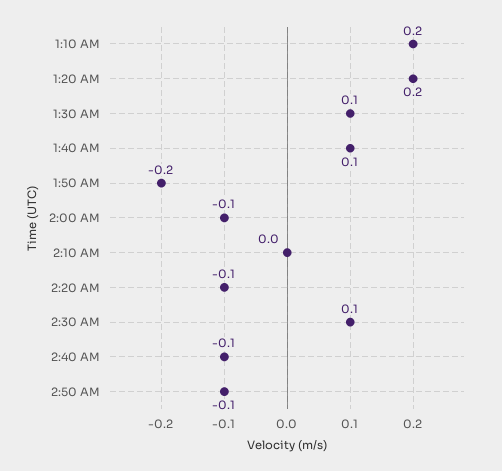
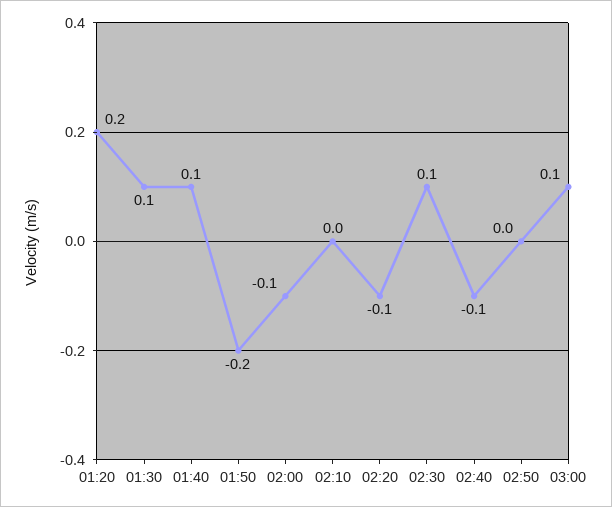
1:10 AM: 0.2 -> none
2:50 AM: -0.1 -> 0
03:00: none -> 0.1

